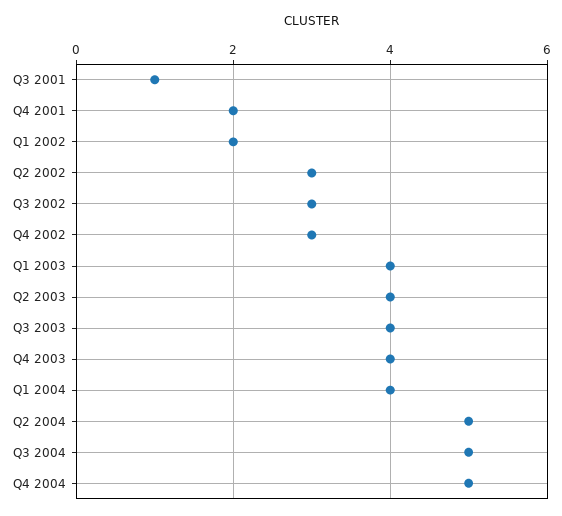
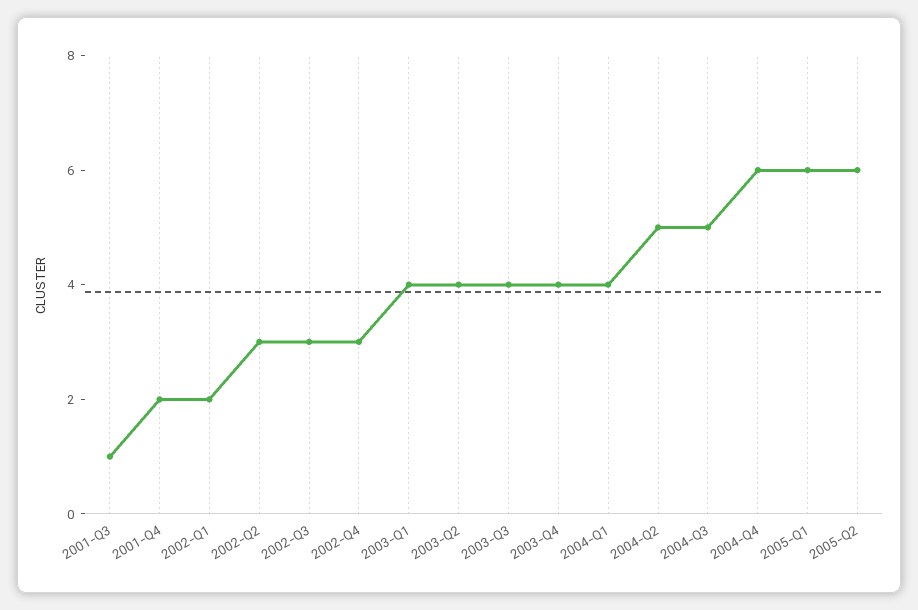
Q4 2004: 5 -> 6
2005-Q1: none -> 6
2005-Q2: none -> 6

